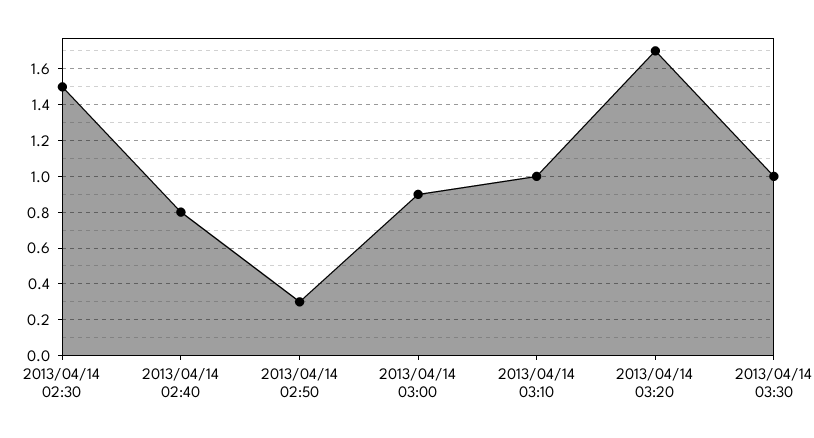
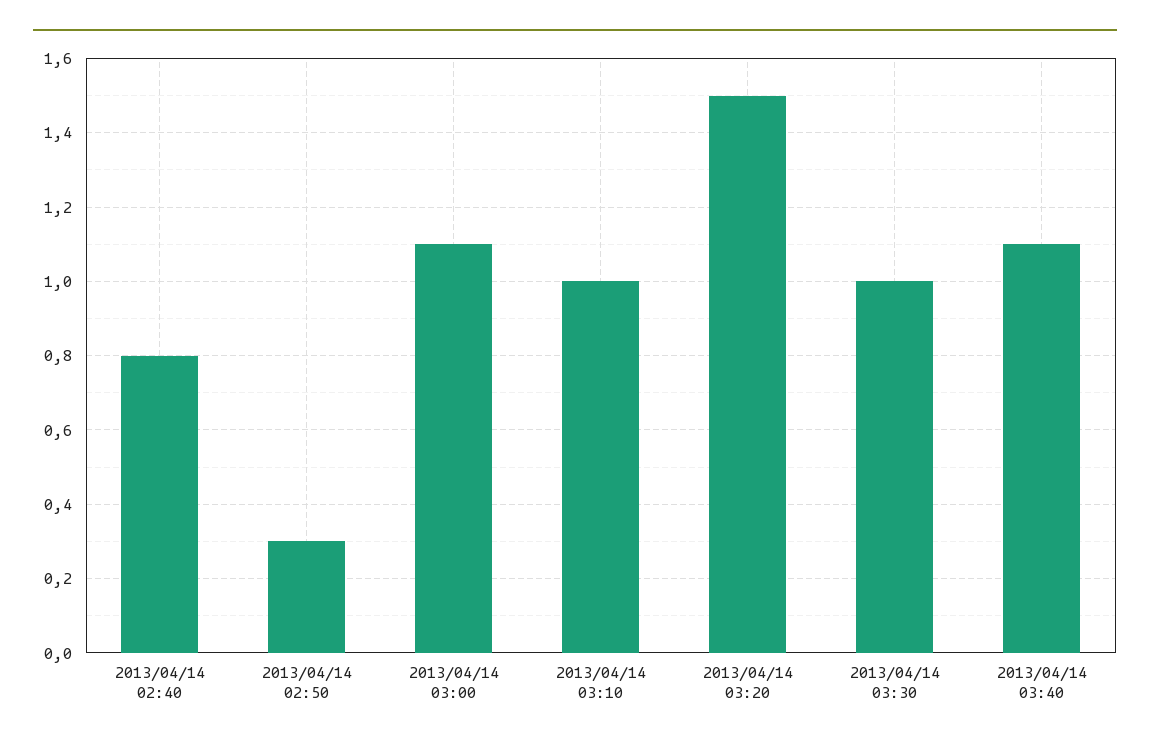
2013/04/14 02:30: 1.5 -> none
2013/04/14 03:00: 0.9 -> 1.1
2013/04/14 03:20: 1.7 -> 1.5
2013/04/14 03:40: none -> 1.1

